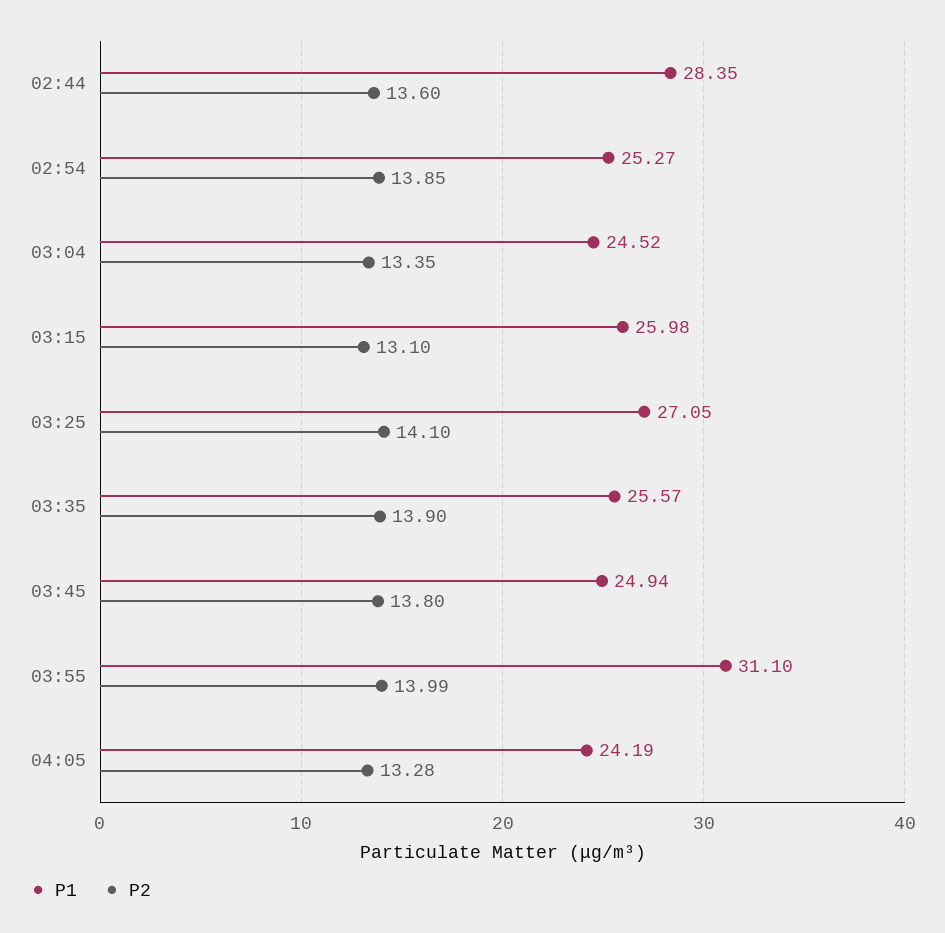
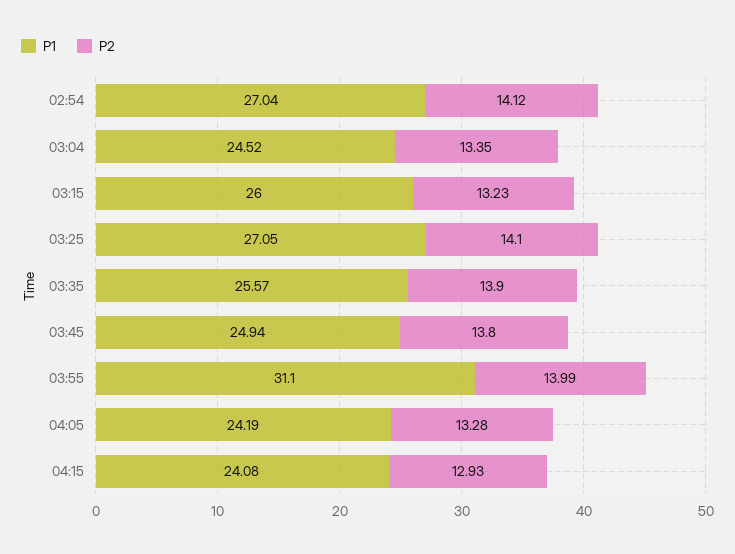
P1, 02:44: 28.35 -> none
P2, 02:44: 13.6 -> none
P1, 02:54: 25.27 -> 27.04
P2, 02:54: 13.85 -> 14.12
P1, 03:15: 25.98 -> 26
P2, 03:15: 13.1 -> 13.23
P1, 04:15: none -> 24.08
P2, 04:15: none -> 12.93

